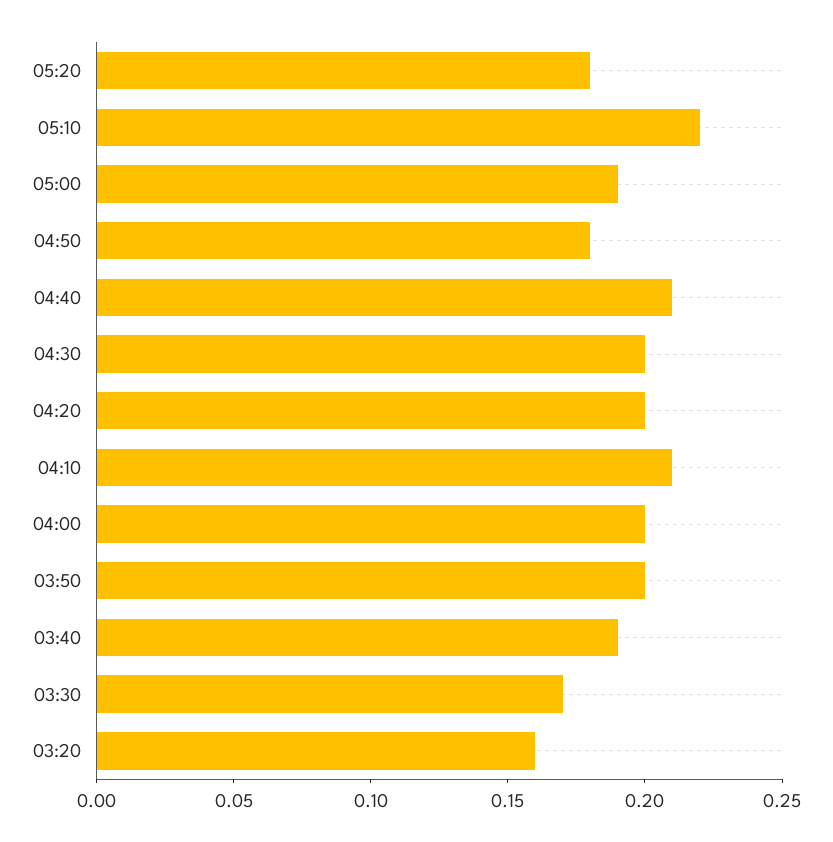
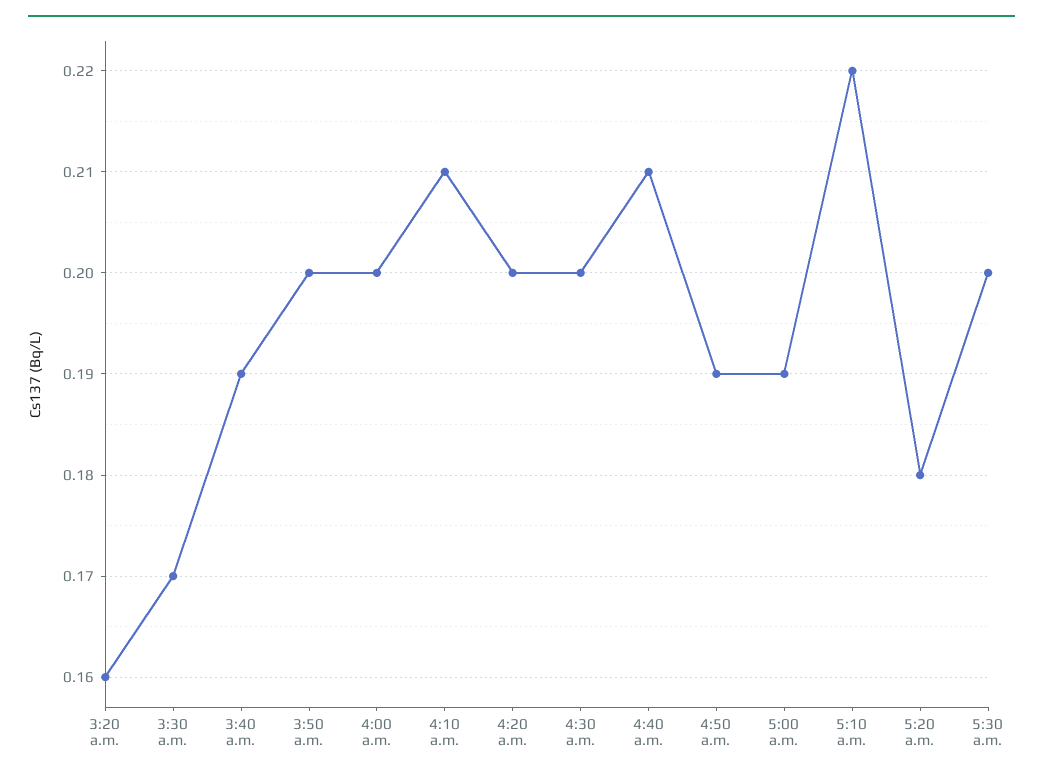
04:50: 0.18 -> 0.19
5:30 a.m.: none -> 0.2

